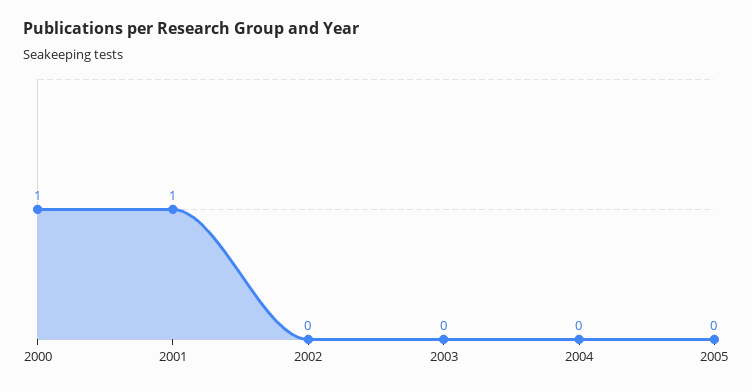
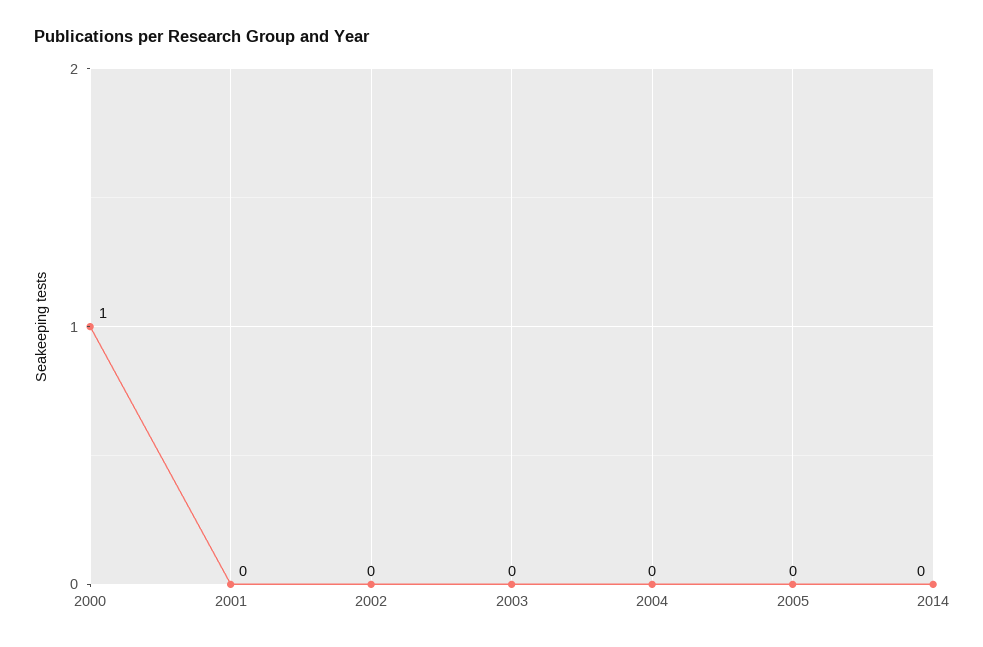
2001: 1 -> 0
2014: none -> 0

